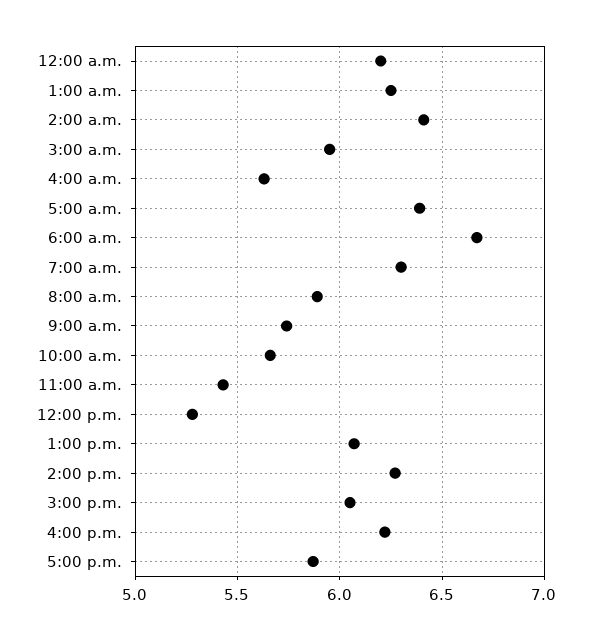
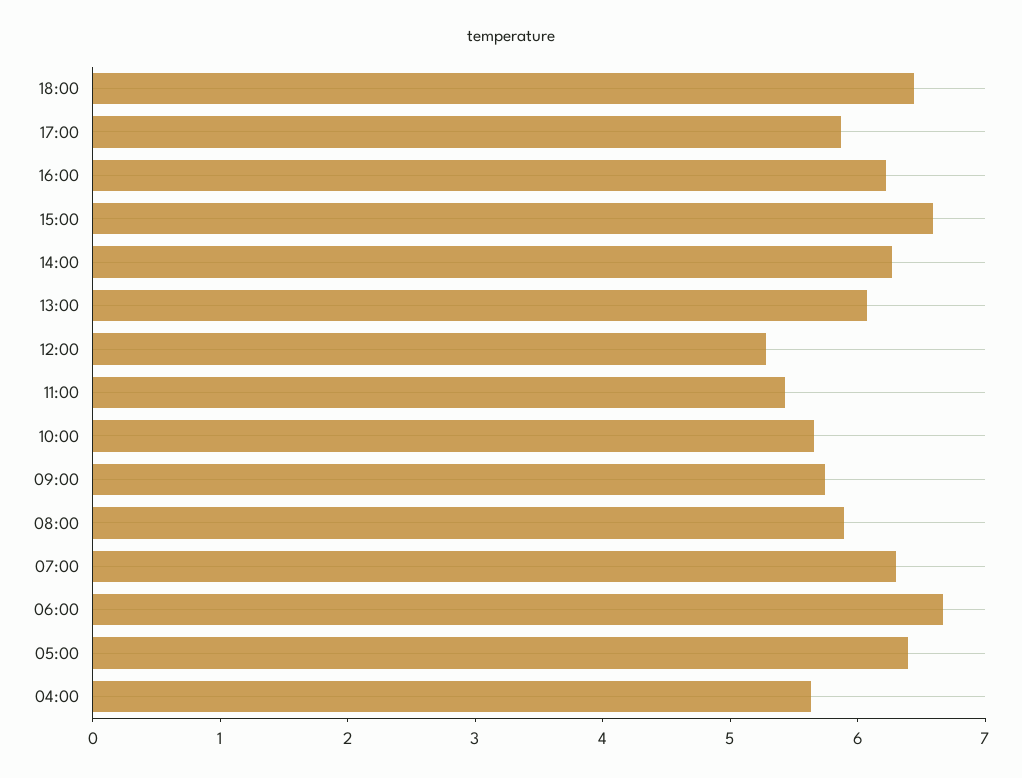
12:00 a.m.: 6.2 -> none
1:00 a.m.: 6.25 -> none
2:00 a.m.: 6.4 -> none
3:00 a.m.: 5.95 -> none
3:00 p.m.: 6.05 -> 6.6
18:00: none -> 6.4

